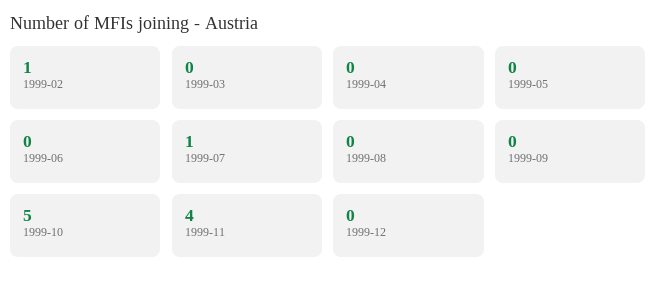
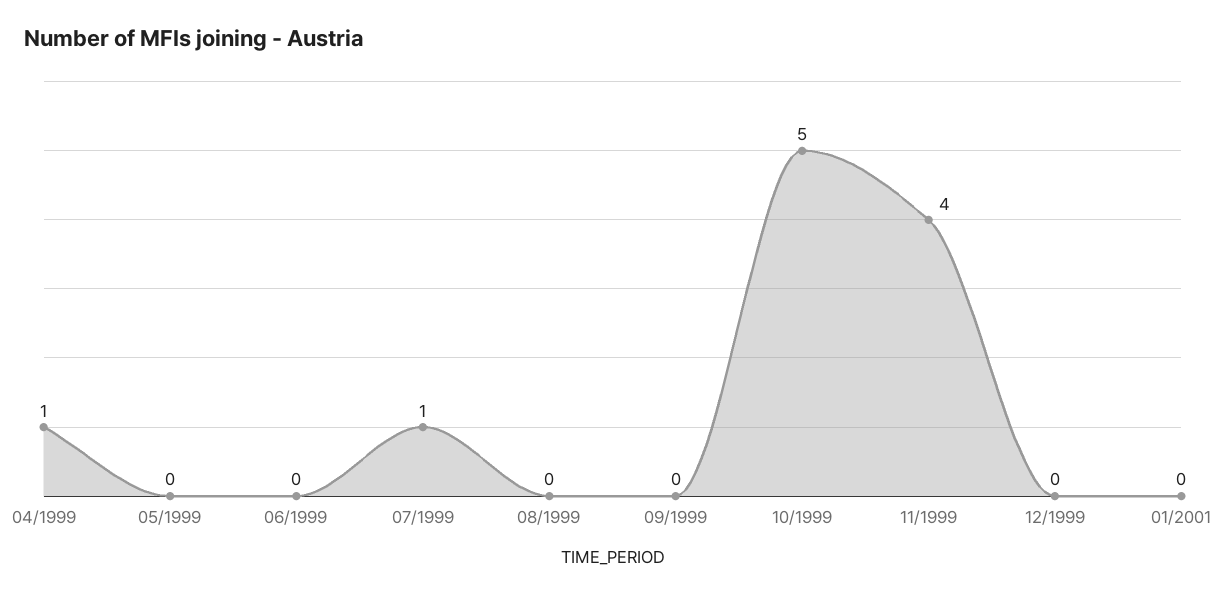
1999-02: 1 -> none
1999-03: 0 -> none
1999-04: 0 -> 1
01/2001: none -> 0

